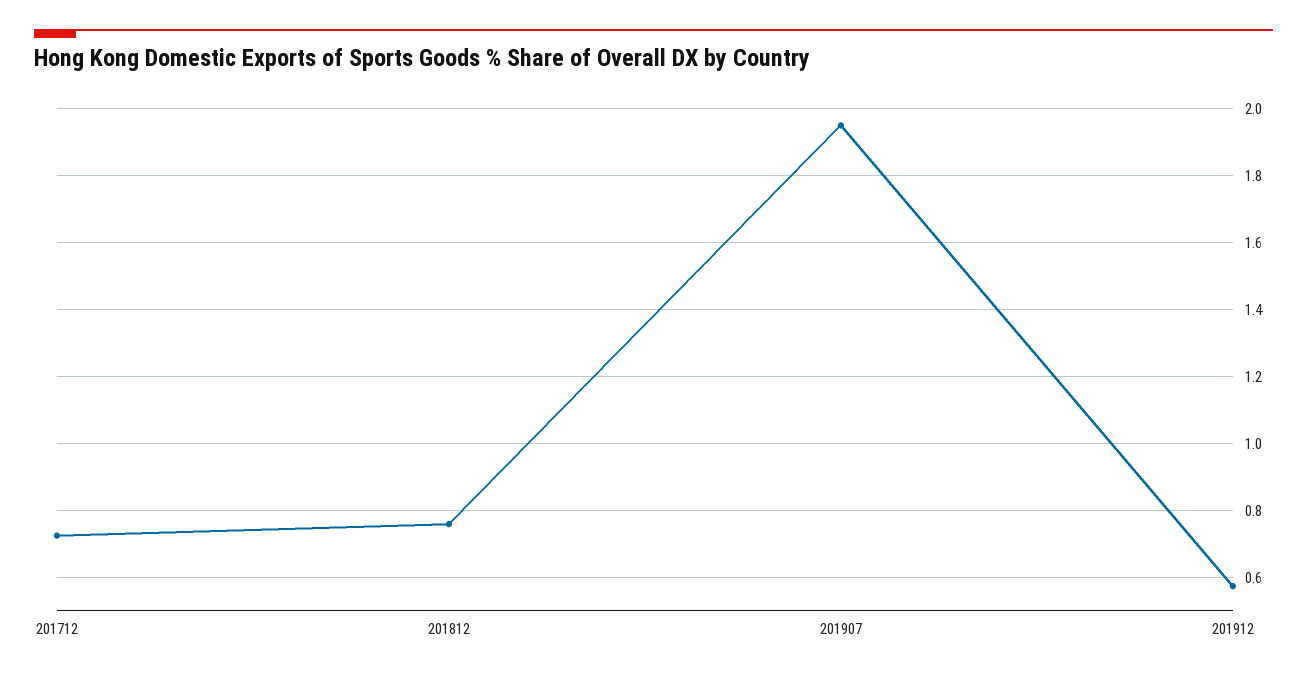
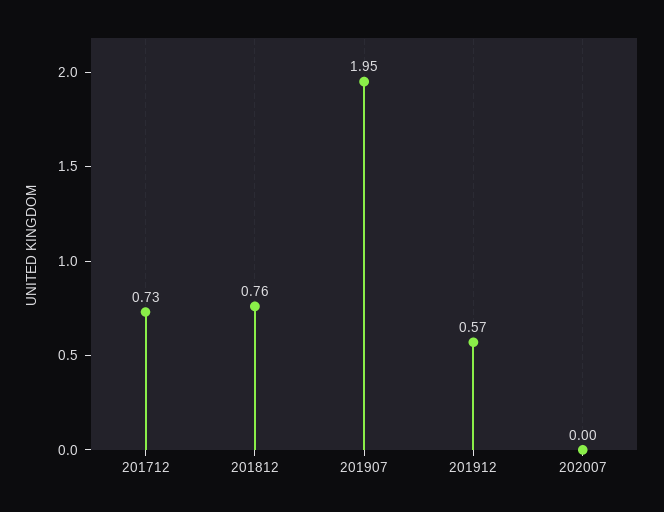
202007: none -> 0

